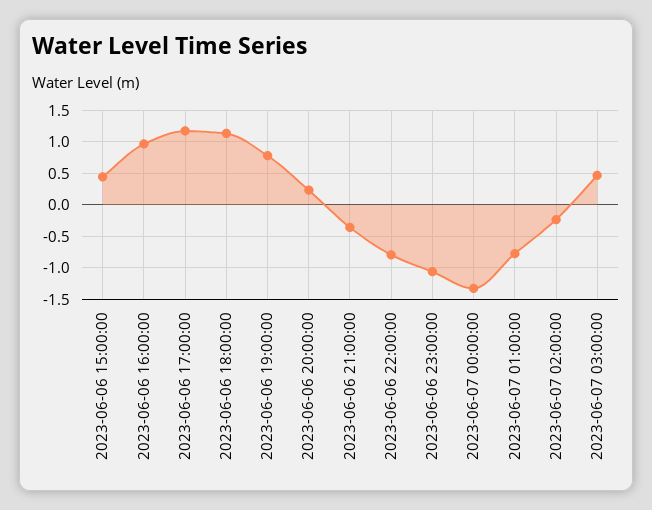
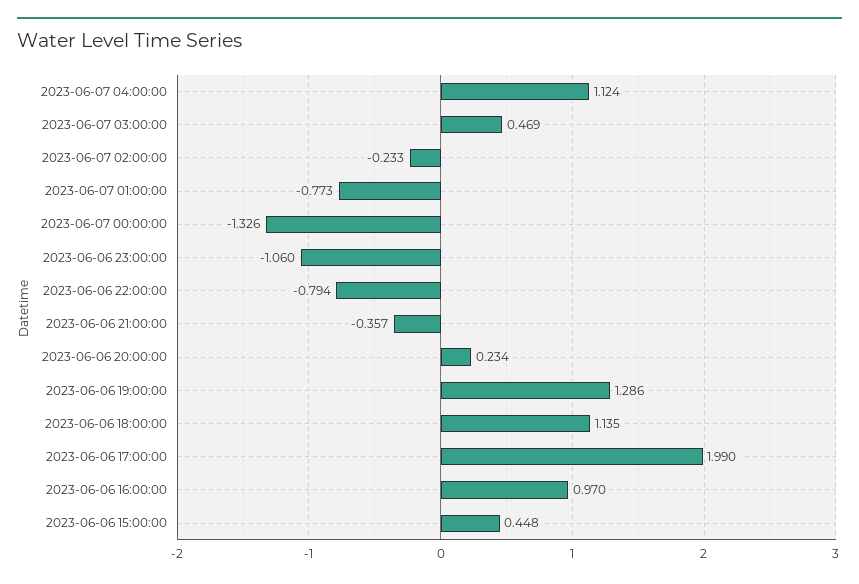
2023-06-06 17:00:00: 1.2 -> 1.99
2023-06-06 19:00:00: 0.8 -> 1.286
2023-06-07 04:00:00: none -> 1.124

